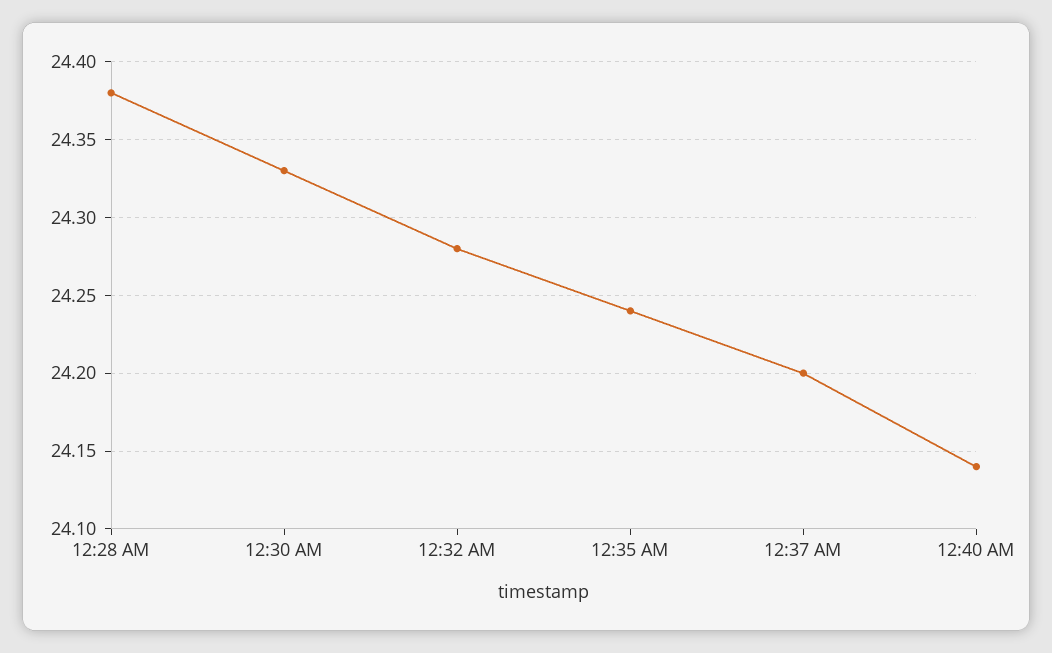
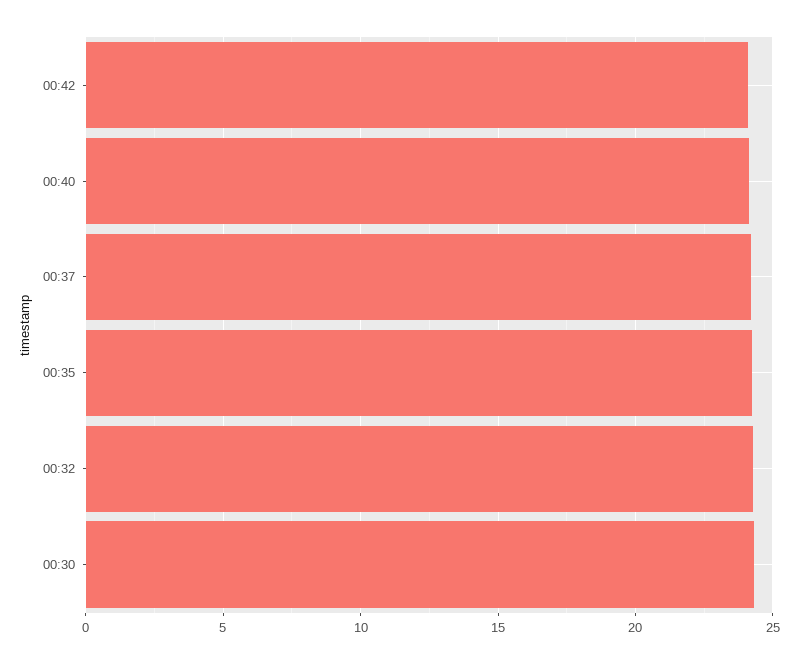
12:28 AM: 24.38 -> none
00:42: none -> 24

